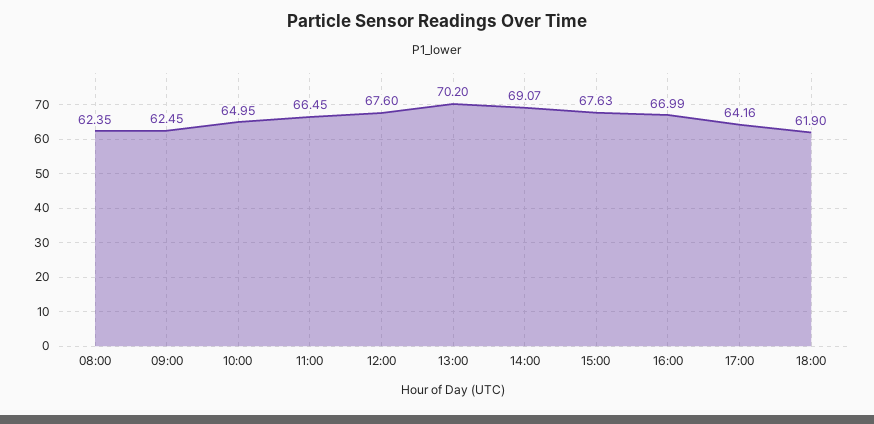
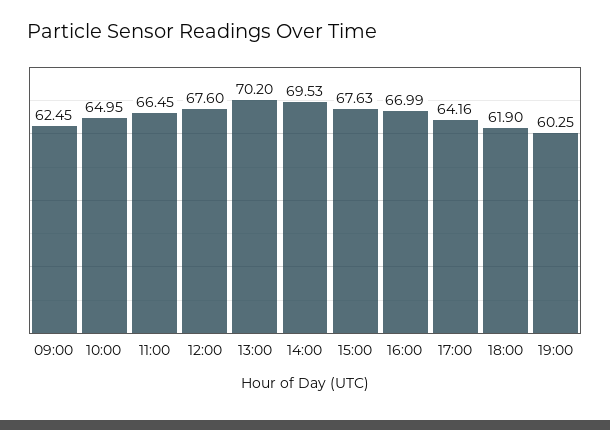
08:00: 62.35 -> none
14:00: 69.07 -> 69.53
19:00: none -> 60.25

